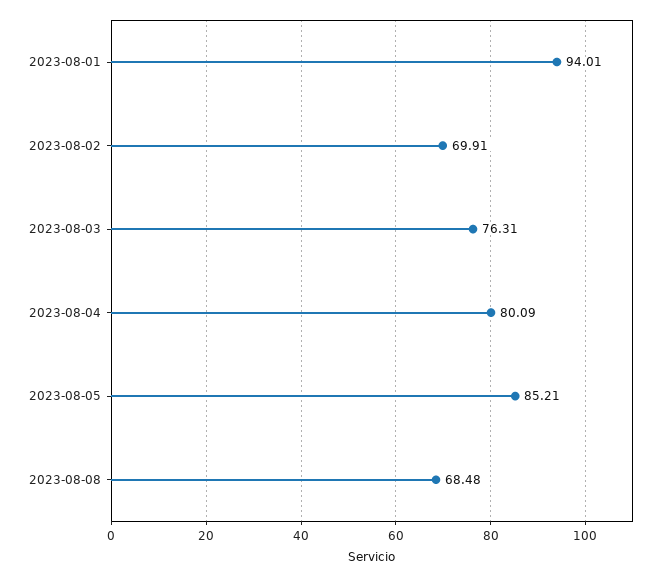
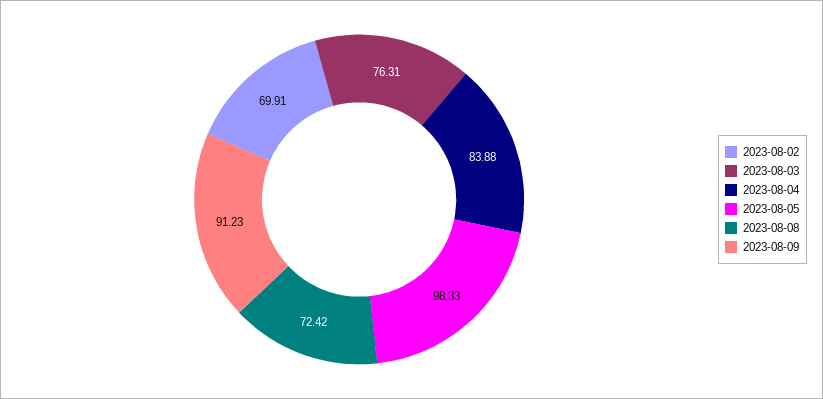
2023-08-01: 94.01 -> none
2023-08-04: 80.09 -> 83.88
2023-08-05: 85.21 -> 98.33
2023-08-08: 68.48 -> 72.42
2023-08-09: none -> 91.23

